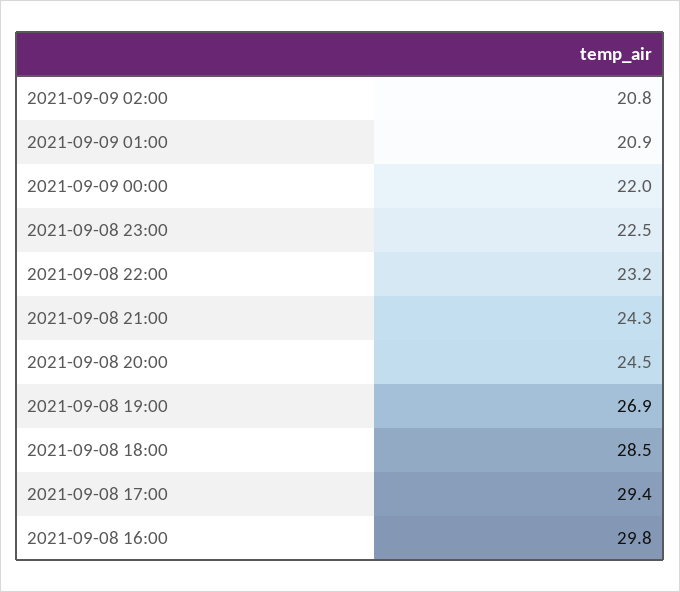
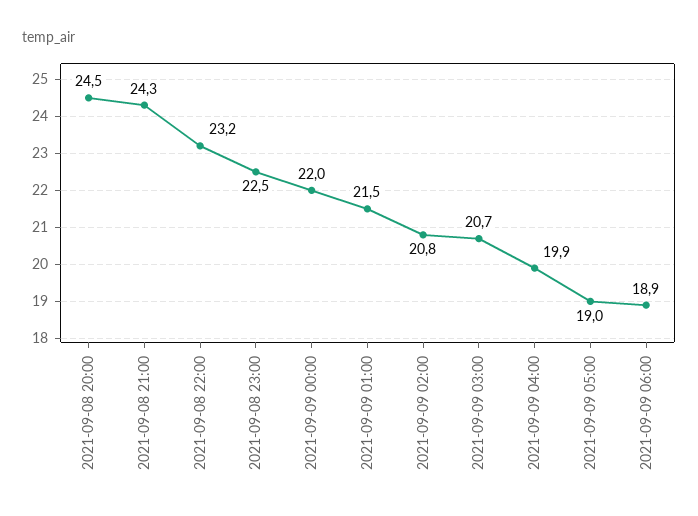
2021-09-09 01:00: 20.9 -> 21.5
2021-09-08 19:00: 26.9 -> none
2021-09-08 18:00: 28.5 -> none
2021-09-08 17:00: 29.4 -> none
2021-09-08 16:00: 29.8 -> none
2021-09-09 03:00: none -> 20.7
2021-09-09 04:00: none -> 19.9
2021-09-09 05:00: none -> 19
2021-09-09 06:00: none -> 18.9

